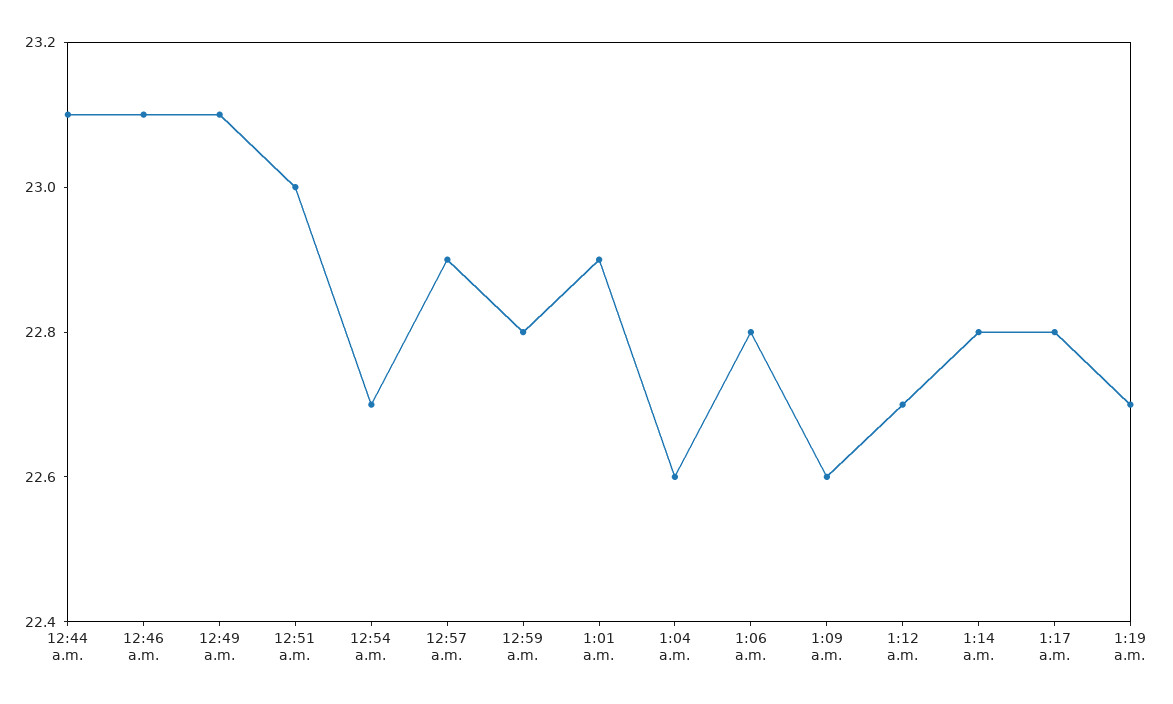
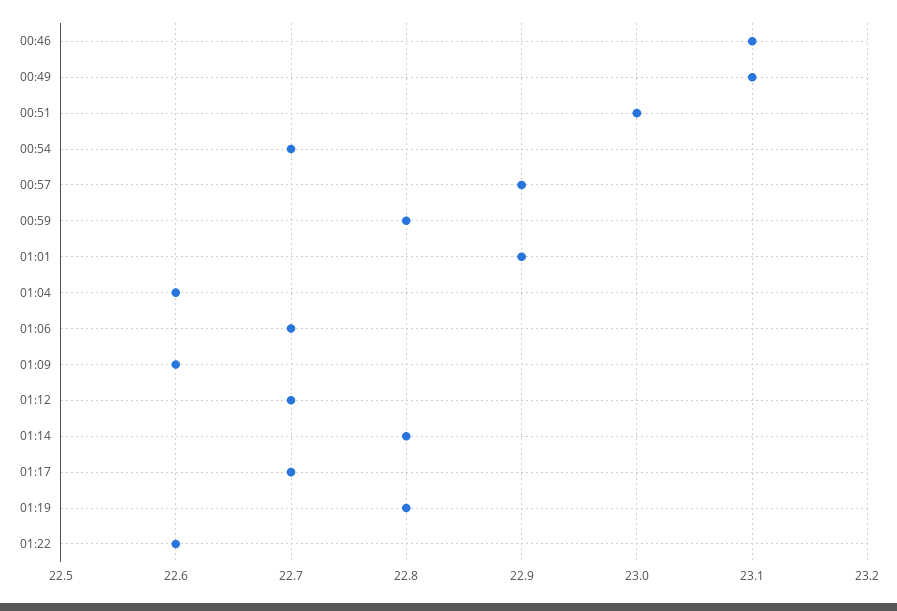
12:44 a.m.: 23.1 -> none
1:06 a.m.: 22.8 -> 22.7
1:17 a.m.: 22.8 -> 22.7
1:19 a.m.: 22.7 -> 22.8
01:22: none -> 22.6

